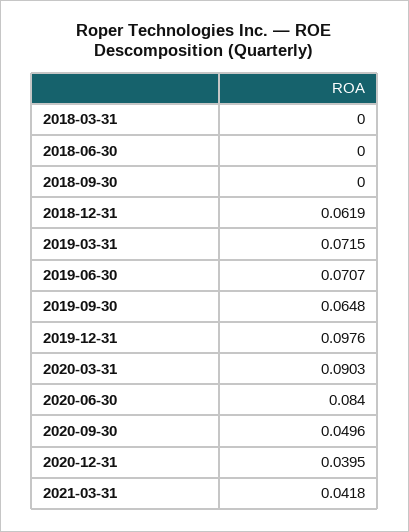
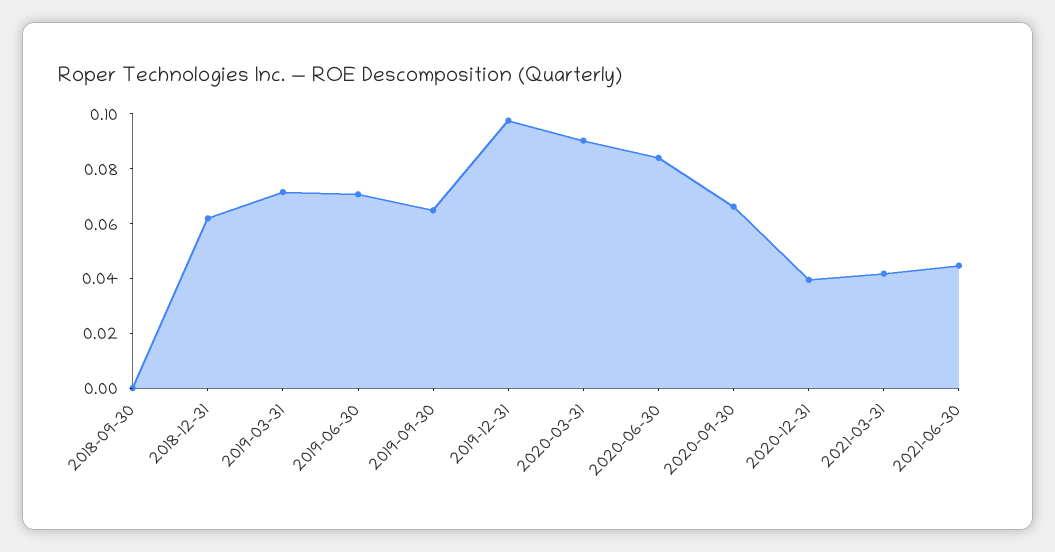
2018-03-31: 0 -> none
2018-06-30: 0 -> none
2020-09-30: 0.0496 -> 0.065
2021-06-30: none -> 0.045

